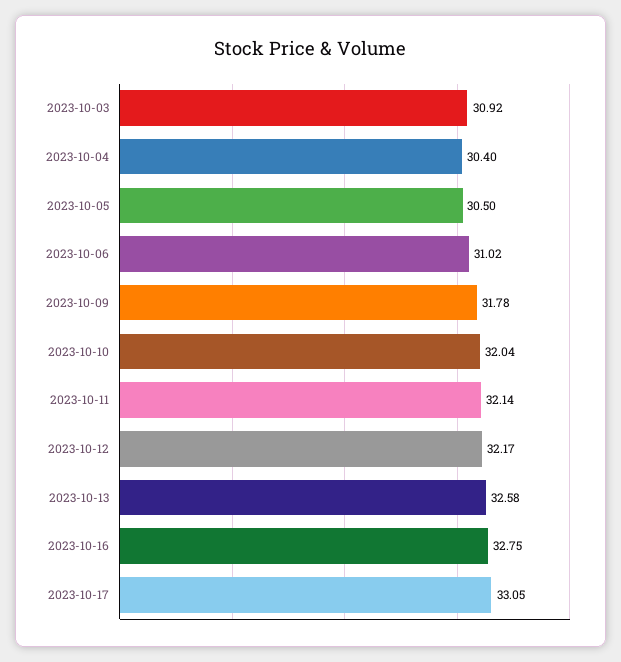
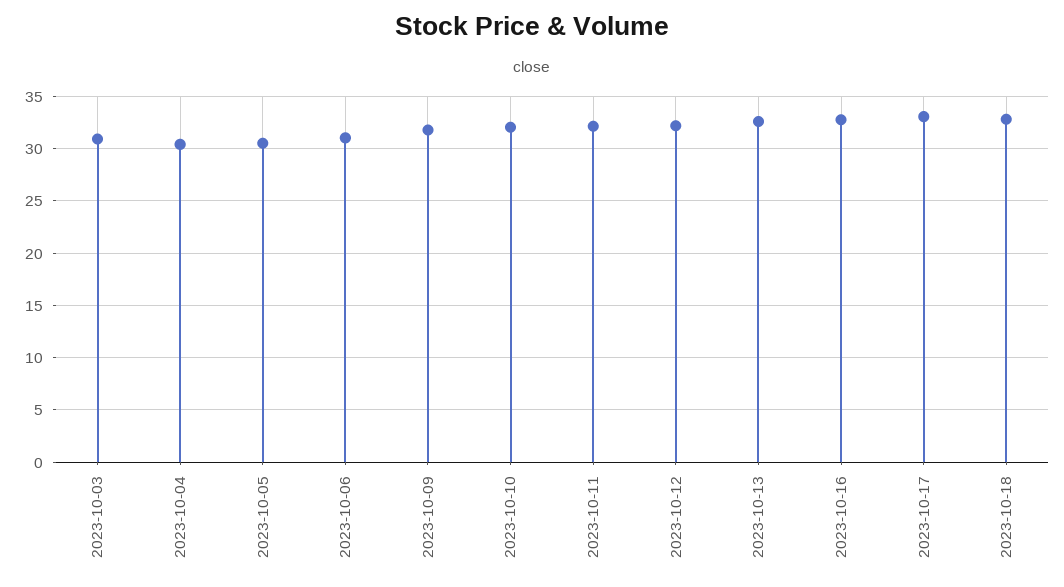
2023-10-18: none -> 33

